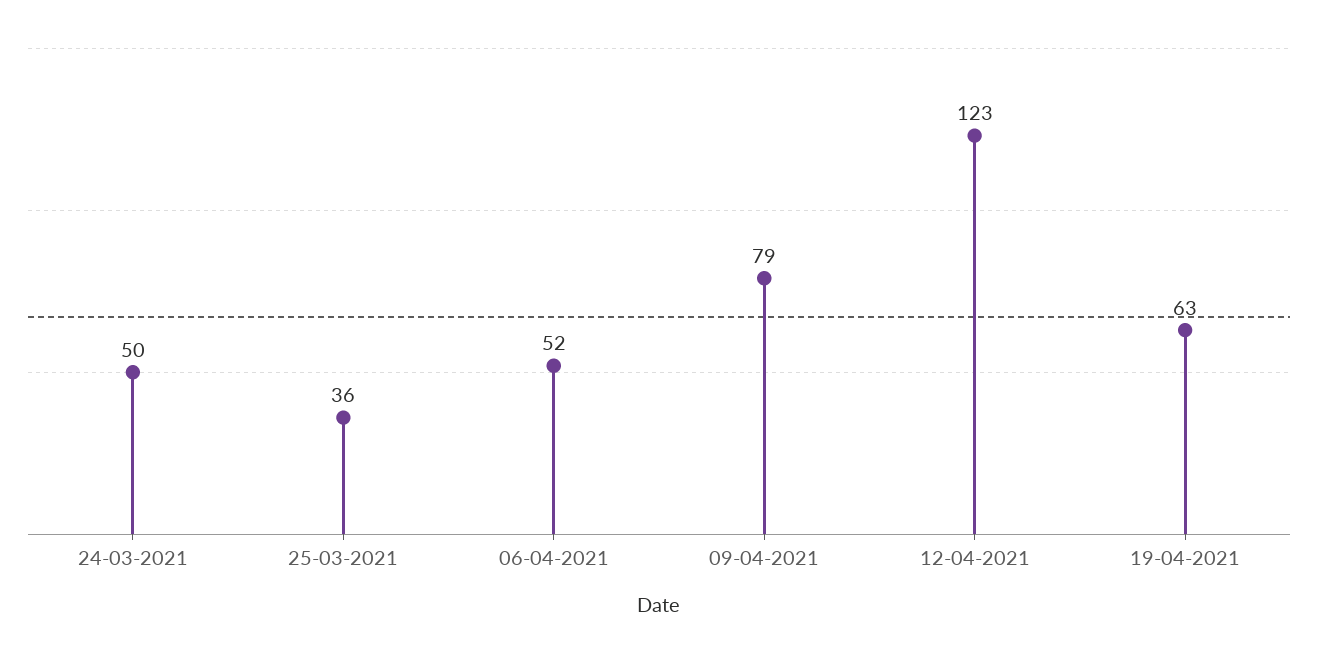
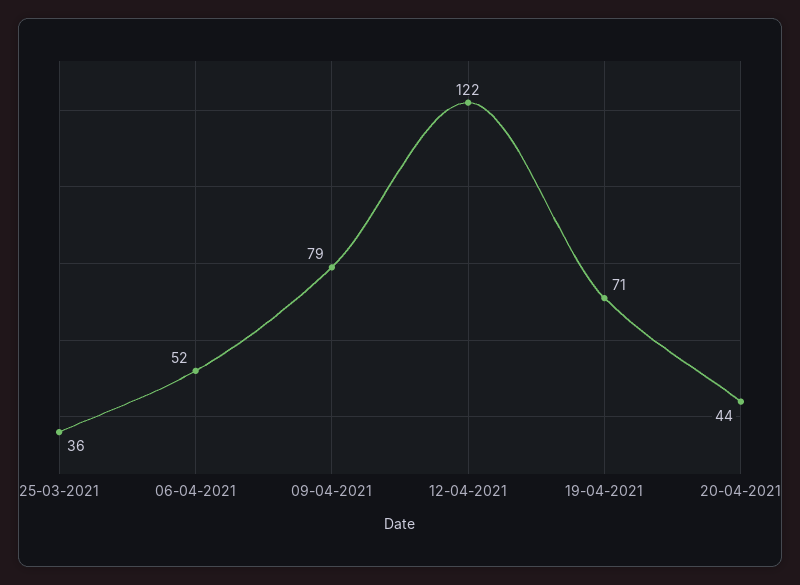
24-03-2021: 50 -> none
12-04-2021: 123 -> 122
19-04-2021: 63 -> 71
20-04-2021: none -> 44

